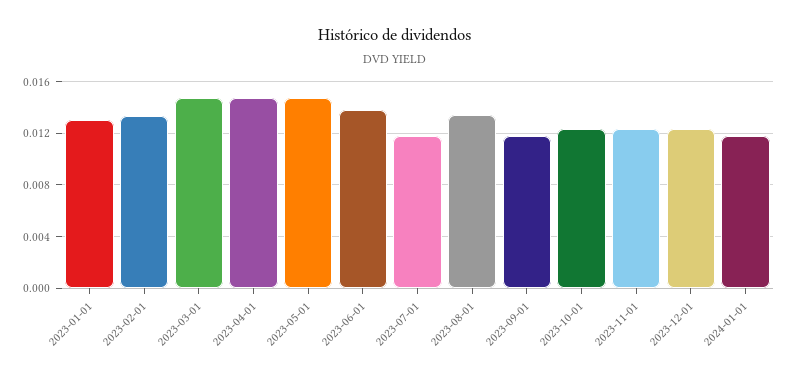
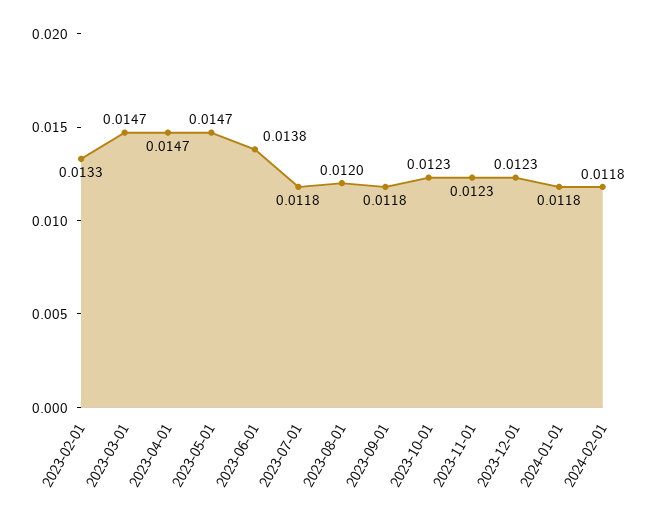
2023-01-01: 0.013 -> none
2023-08-01: 0.0135 -> 0.012
2024-02-01: none -> 0.0118

